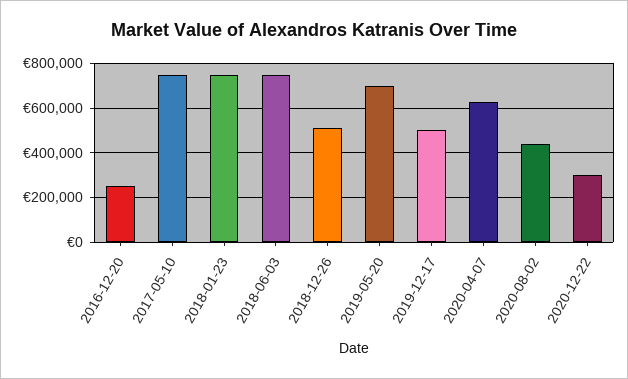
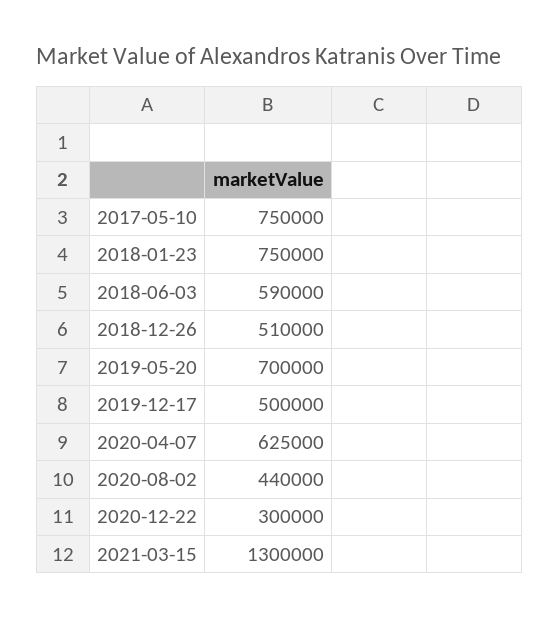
2016-12-20: 250000 -> none
2018-06-03: 750000 -> 590000
2021-03-15: none -> 1300000

